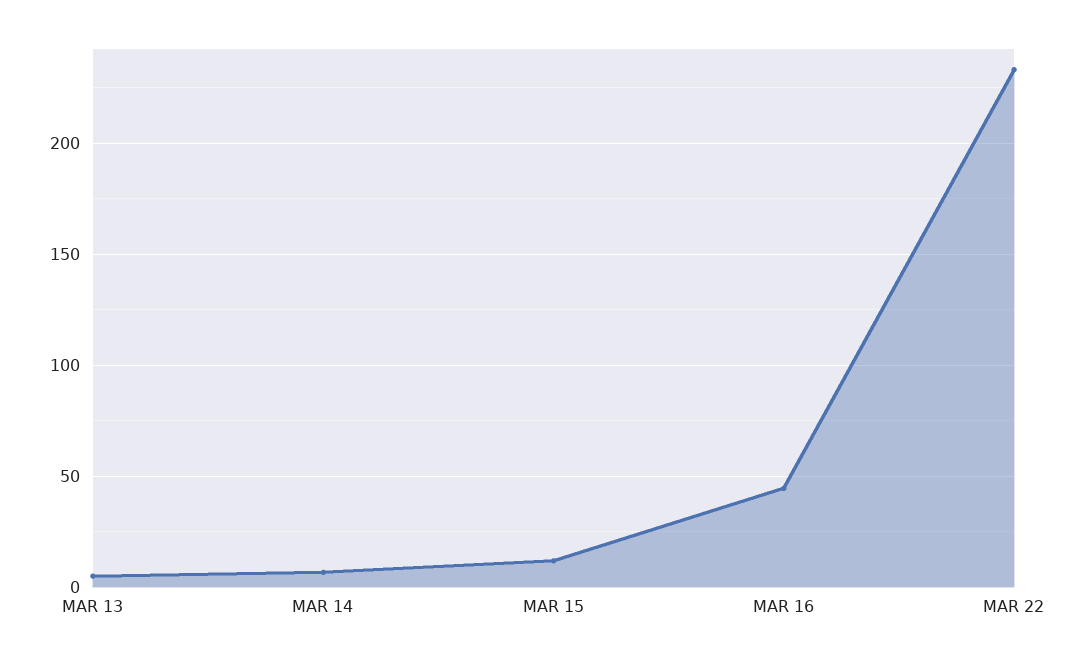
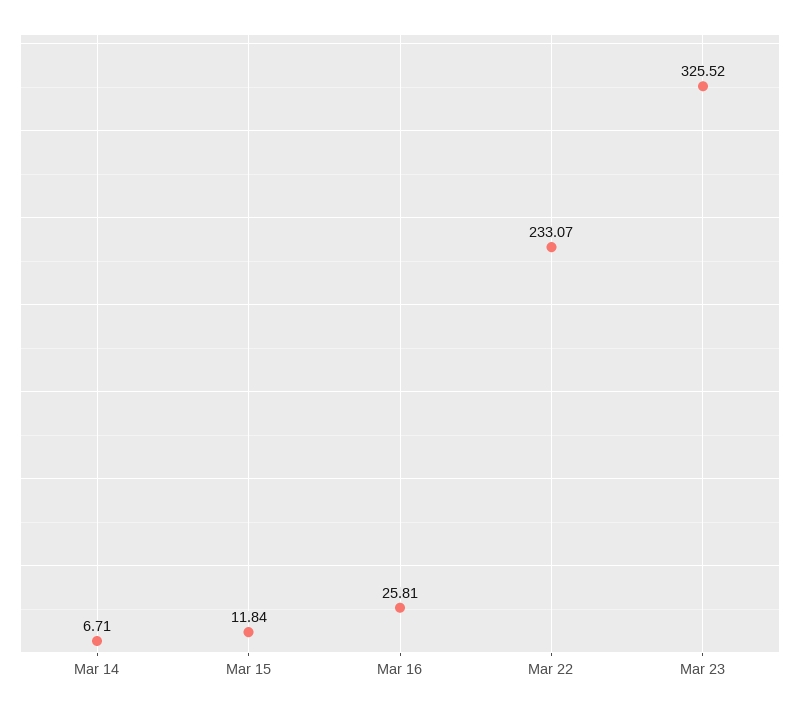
MAR 13: 5 -> none
MAR 16: 45 -> 25.81
Mar 23: none -> 325.52

